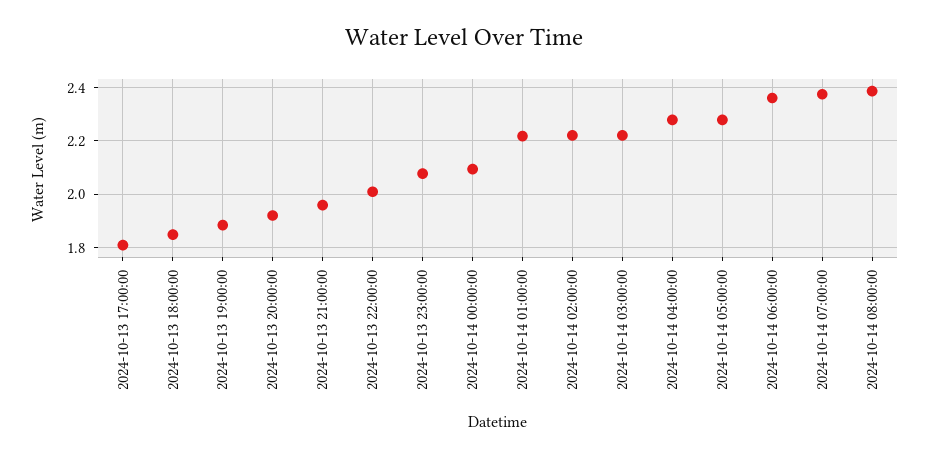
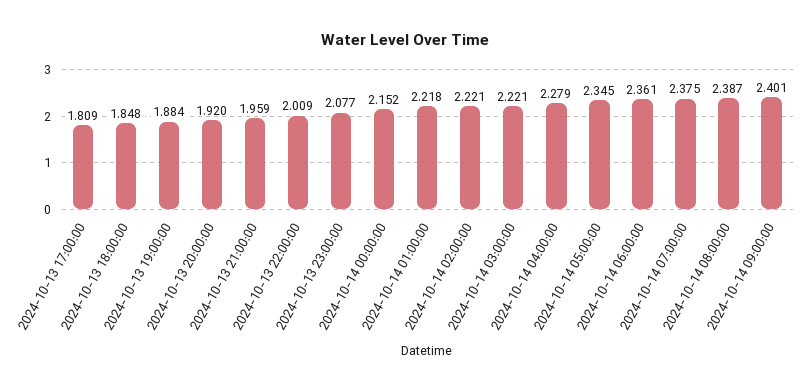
2024-10-14 00:00:00: 2.1 -> 2.152
2024-10-14 05:00:00: 2.275 -> 2.345
2024-10-14 09:00:00: none -> 2.401

